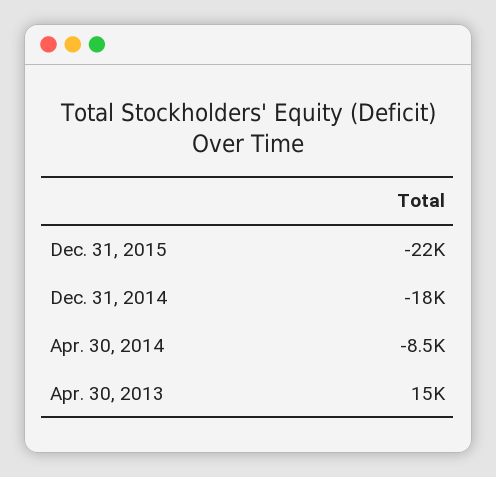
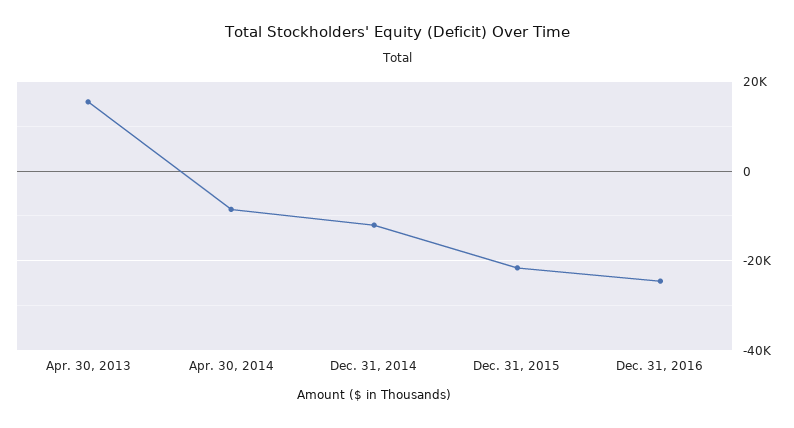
Dec. 31, 2014: -18000 -> -12000
Dec. 31, 2016: none -> -24000

